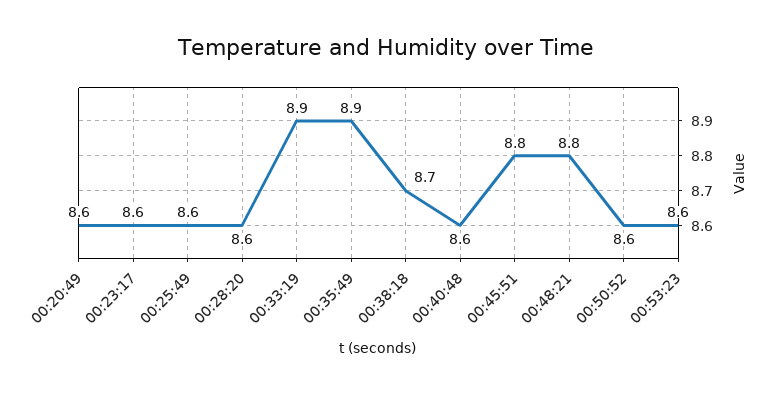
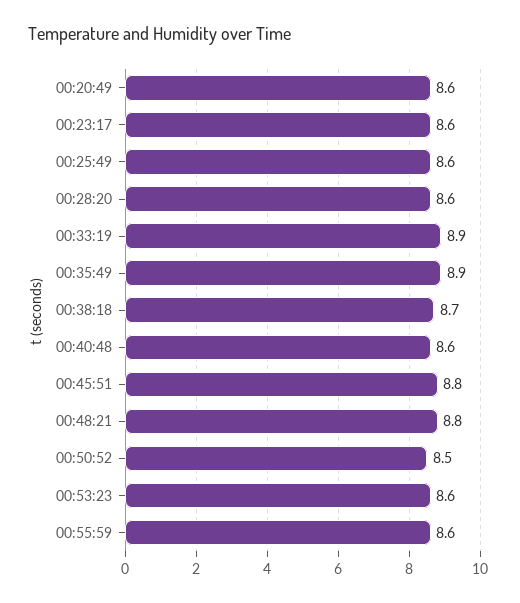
00:50:52: 8.6 -> 8.5
00:55:59: none -> 8.6

